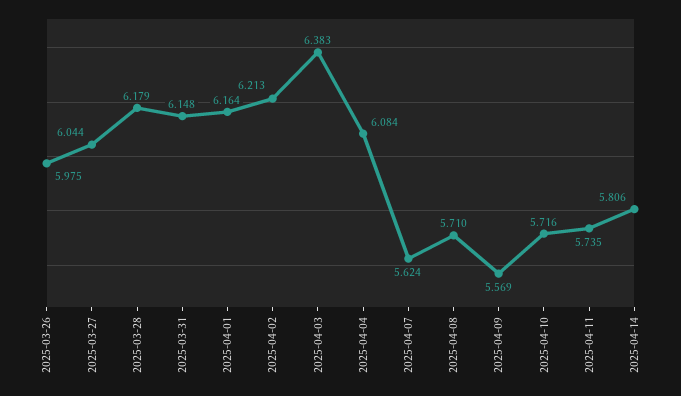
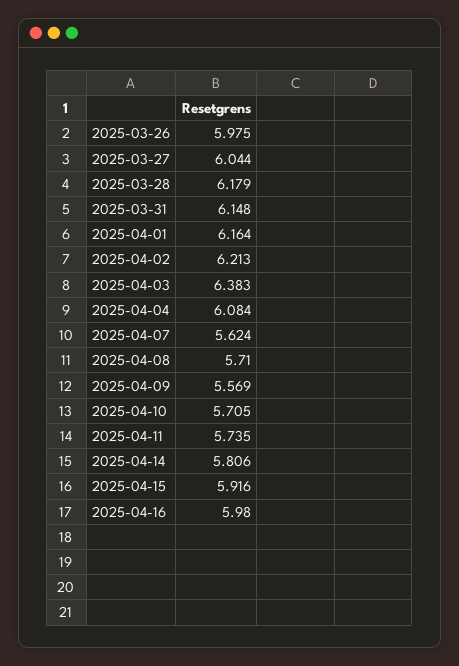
2025-04-10: 5.716 -> 5.705
2025-04-15: none -> 5.916
2025-04-16: none -> 5.98

